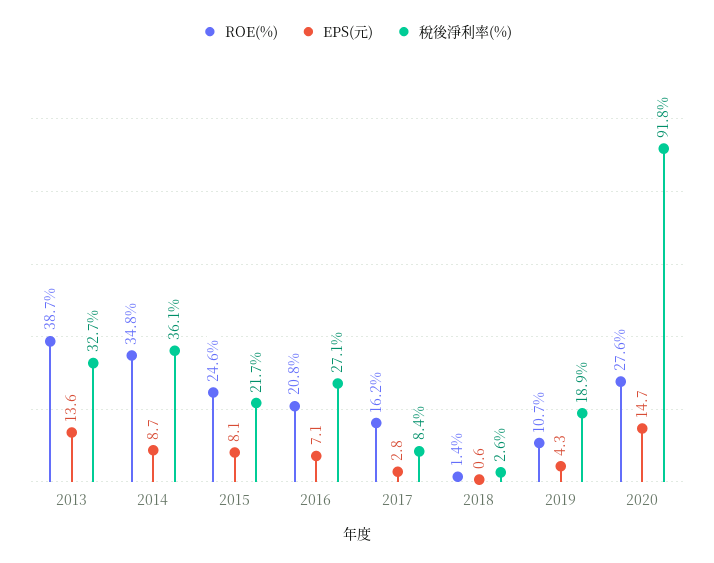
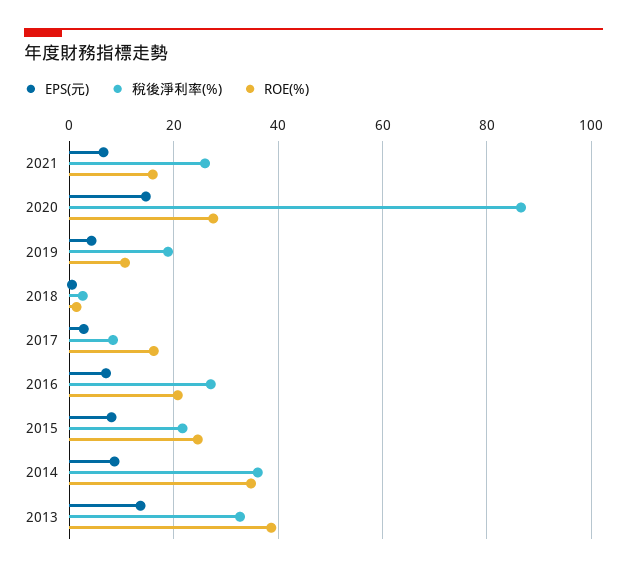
稅後淨利率(%), 2020: 91.8 -> 86
EPS(元), 2021: none -> 6
稅後淨利率(%), 2021: none -> 26
ROE(%), 2021: none -> 16

